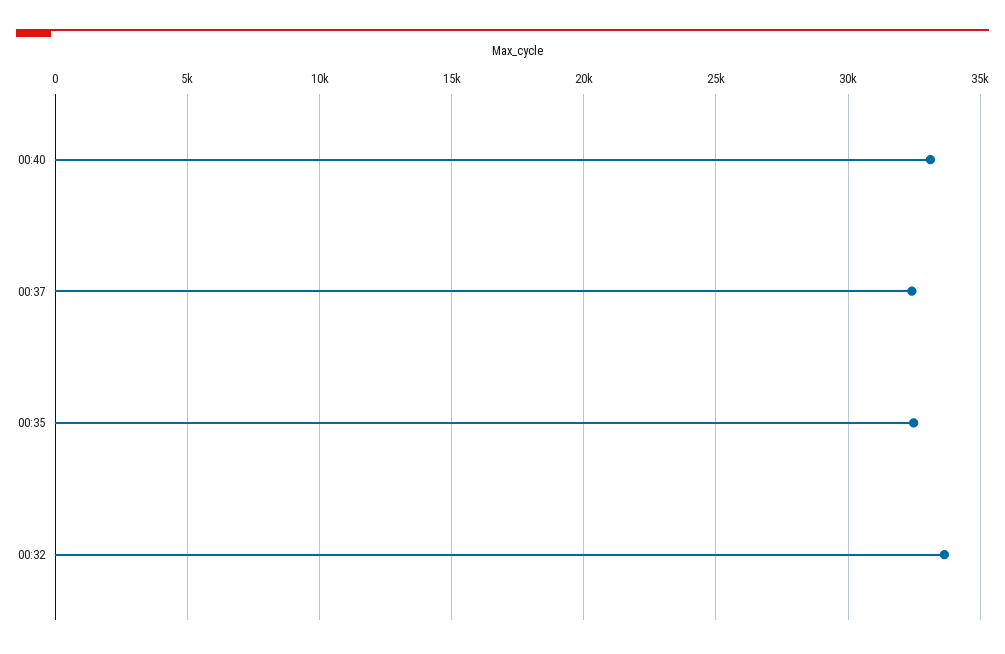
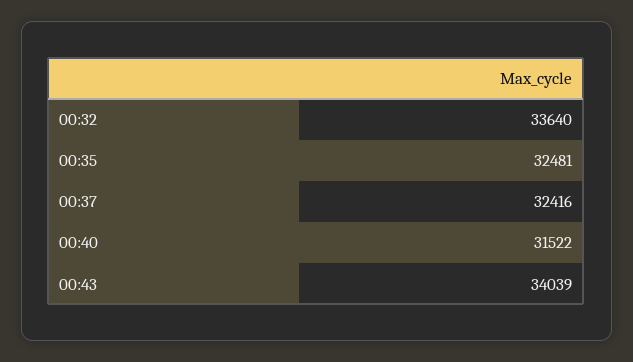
00:40: 33000 -> 31522
00:43: none -> 34039

